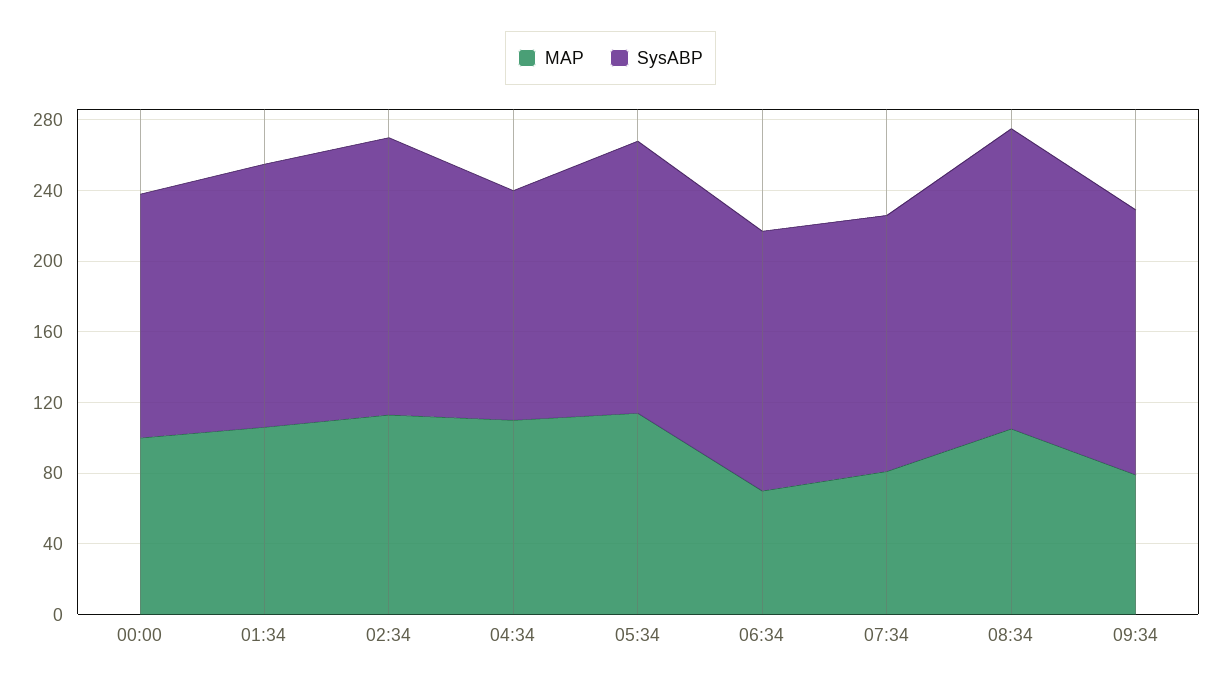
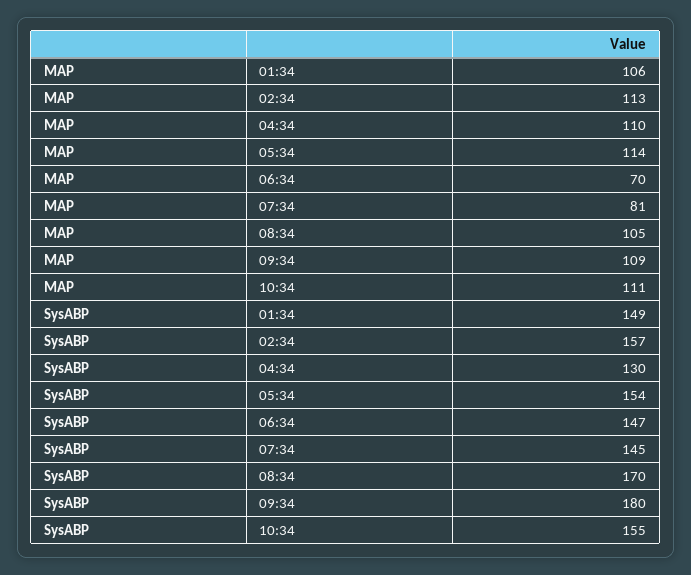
MAP, 00:00: 100 -> none
SysABP, 00:00: 140 -> none
MAP, 09:34: 80 -> 109
SysABP, 09:34: 150 -> 180
MAP, 10:34: none -> 111
SysABP, 10:34: none -> 155

